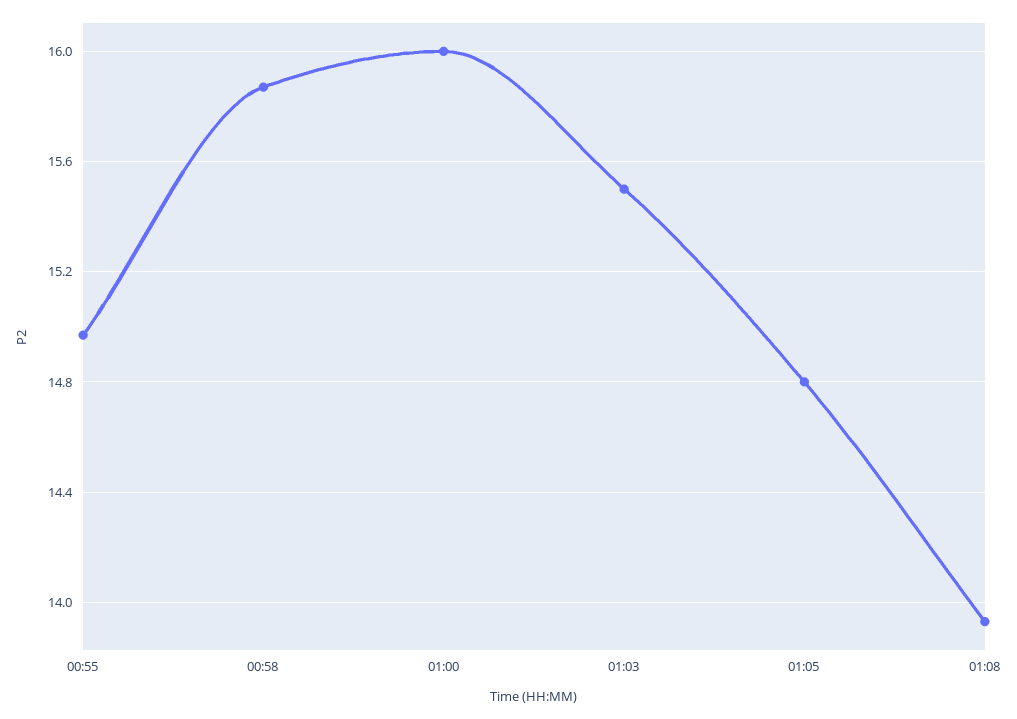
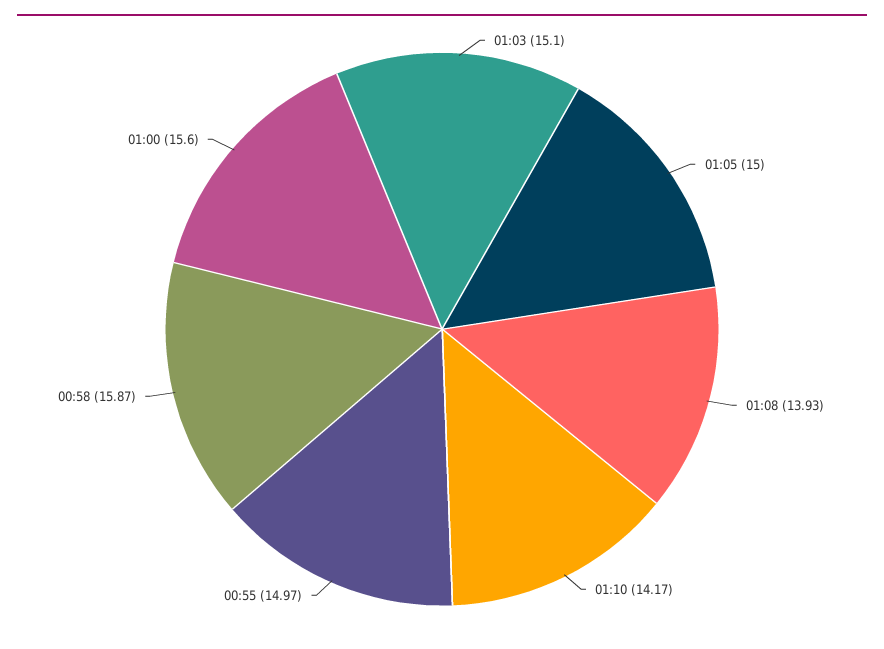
01:00: 16 -> 15.6
01:03: 15.5 -> 15.1
01:05: 14.8 -> 15
01:10: none -> 14.17

